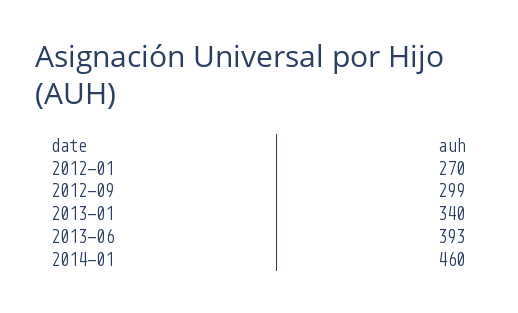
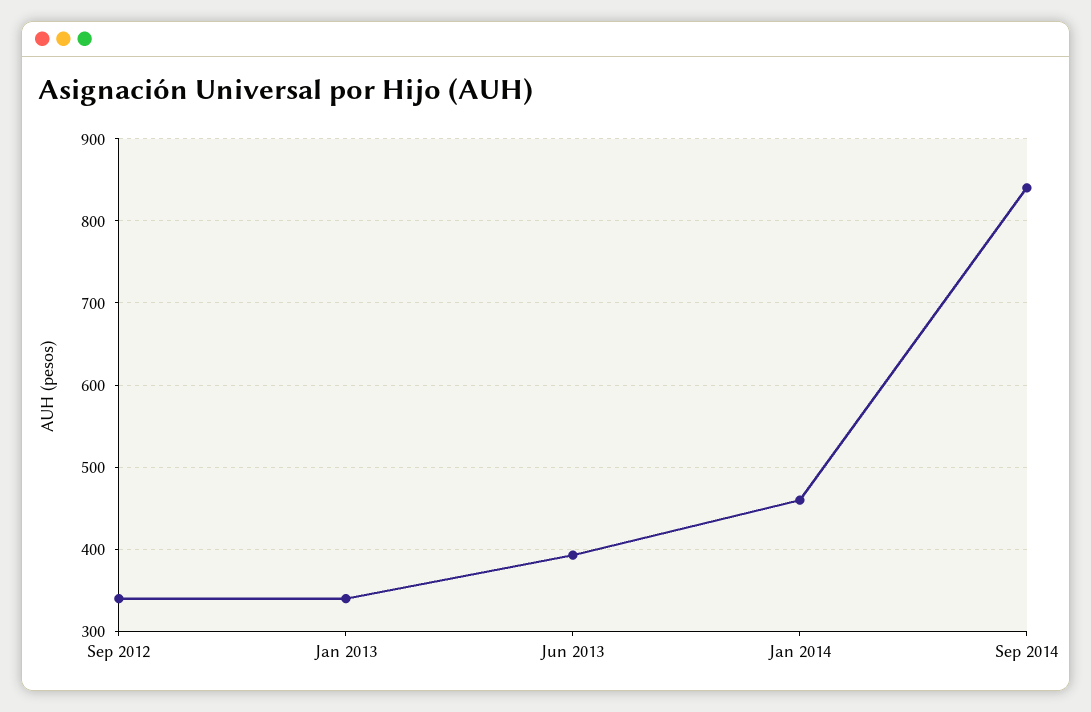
2012-01: 270 -> none
2012-09: 299 -> 340
Sep 2014: none -> 840

